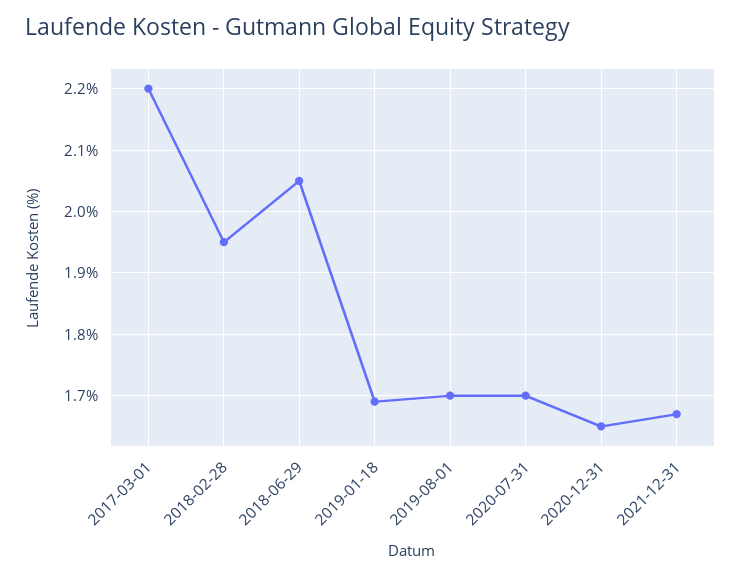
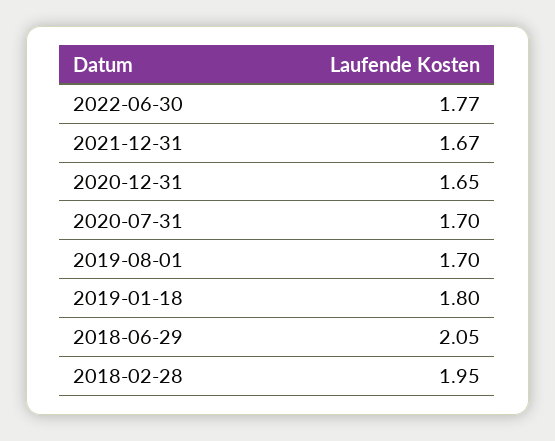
2017-03-01: 2.2 -> none
2019-01-18: 1.69 -> 1.8
2022-06-30: none -> 1.77

